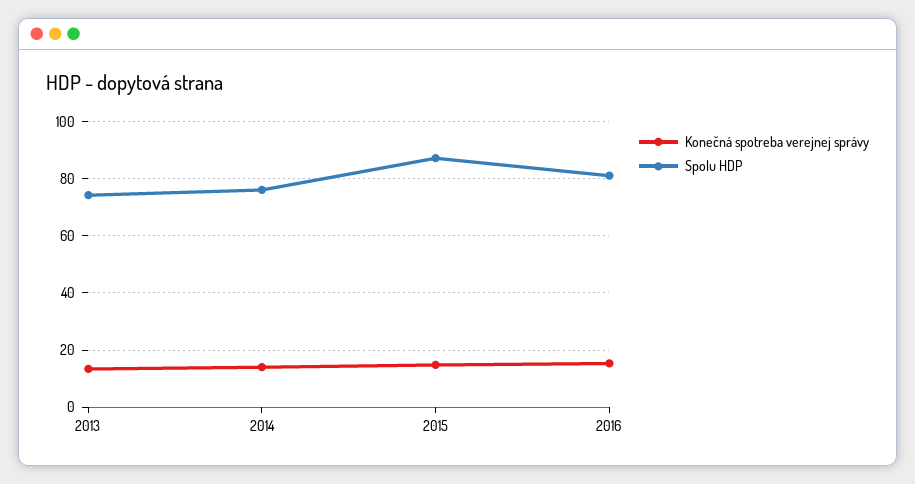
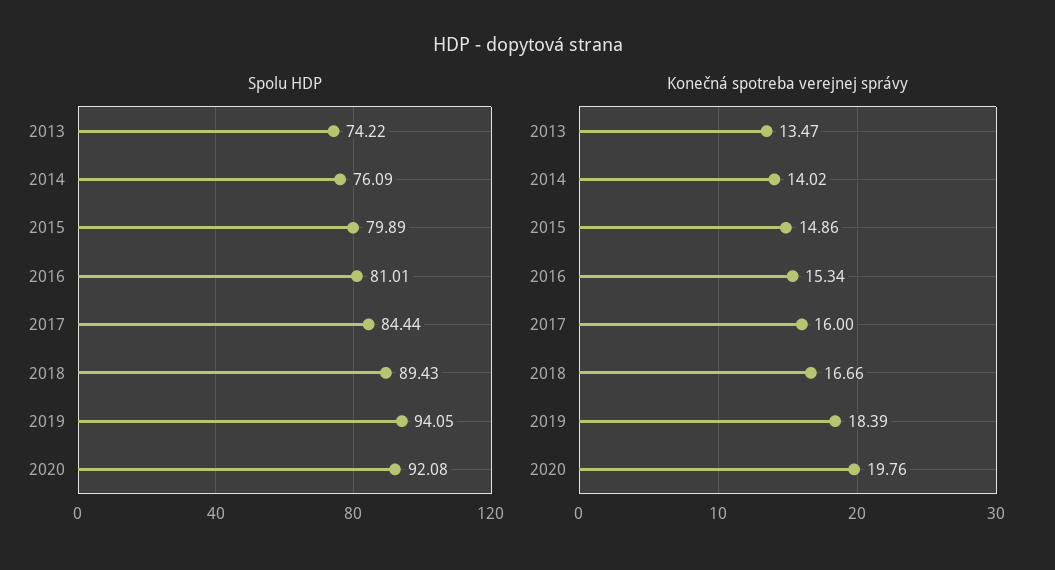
Spolu HDP, 2015: 87.5 -> 79.89
Spolu HDP, 2017: none -> 84.44
Spolu HDP, 2018: none -> 89.43
Spolu HDP, 2019: none -> 94.05
Spolu HDP, 2020: none -> 92.08
Konečná spotreba verejnej správy, 2017: none -> 16
Konečná spotreba verejnej správy, 2018: none -> 16.66
Konečná spotreba verejnej správy, 2019: none -> 18.39
Konečná spotreba verejnej správy, 2020: none -> 19.76

